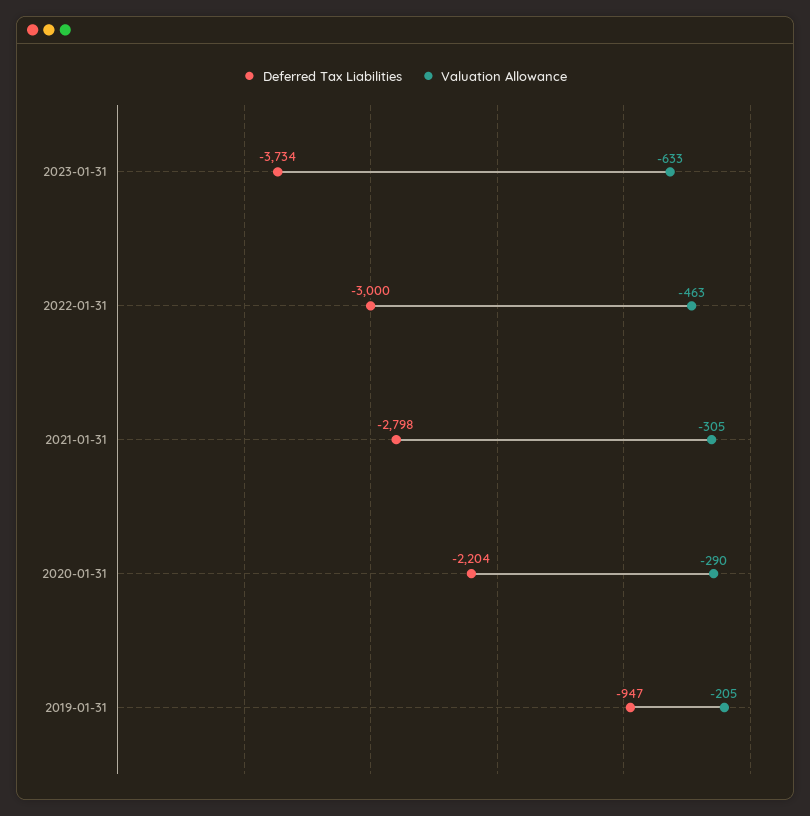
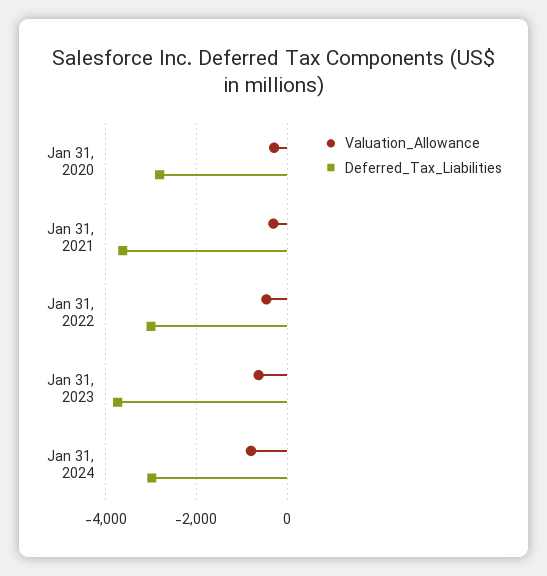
Deferred Tax Liabilities, 2021-01-31: -2798 -> -3600
Deferred Tax Liabilities, 2020-01-31: -2204 -> -2800
Deferred Tax Liabilities, 2019-01-31: -947 -> none
Valuation Allowance, 2019-01-31: -205 -> none
Valuation Allowance, Jan 31, 2024: none -> -800
Deferred Tax Liabilities, Jan 31, 2024: none -> -3000

